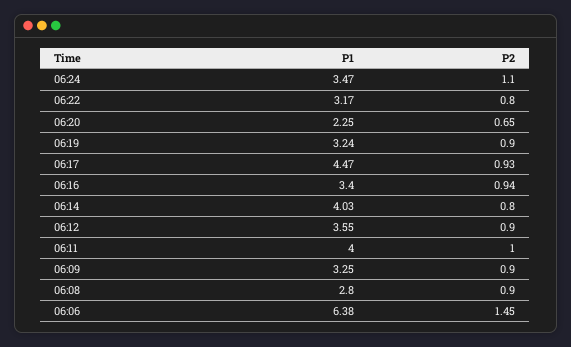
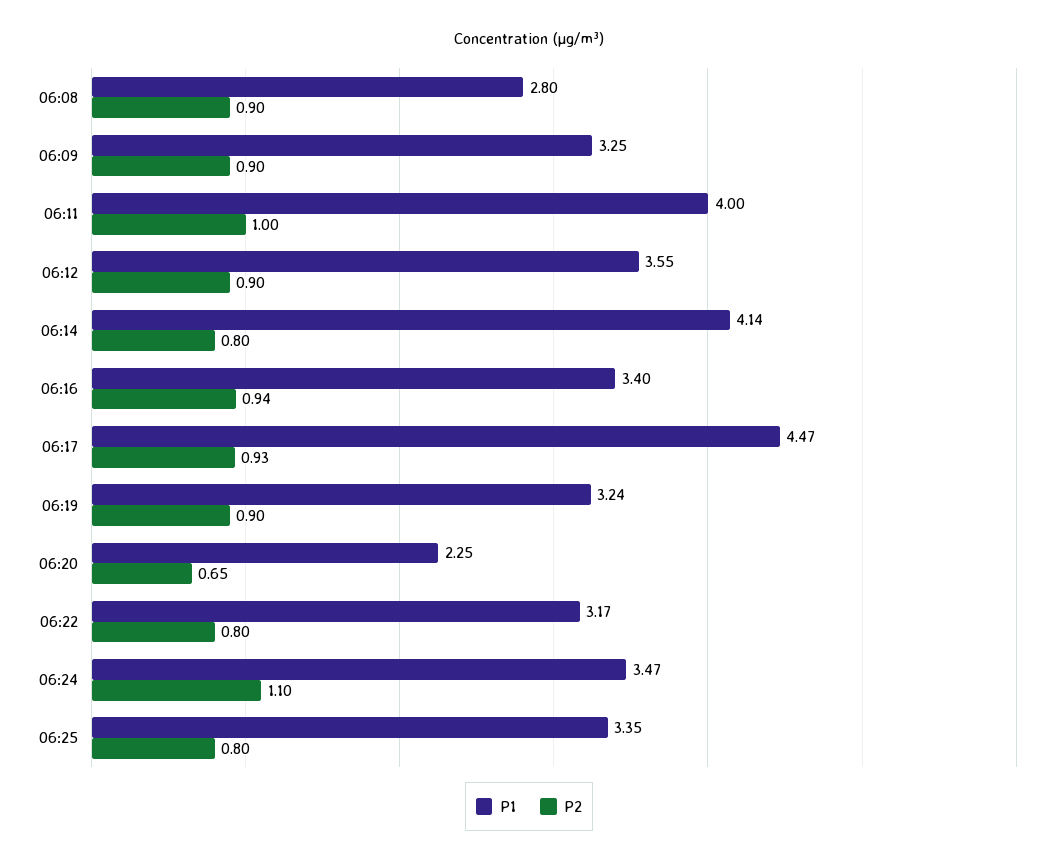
P1, 06:14: 4.03 -> 4.14
P1, 06:06: 6.38 -> none
P2, 06:06: 1.45 -> none
P1, 06:25: none -> 3.35
P2, 06:25: none -> 0.8

